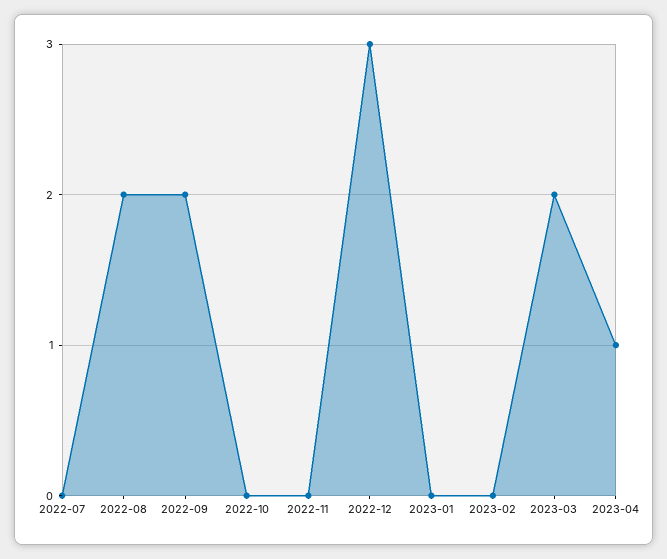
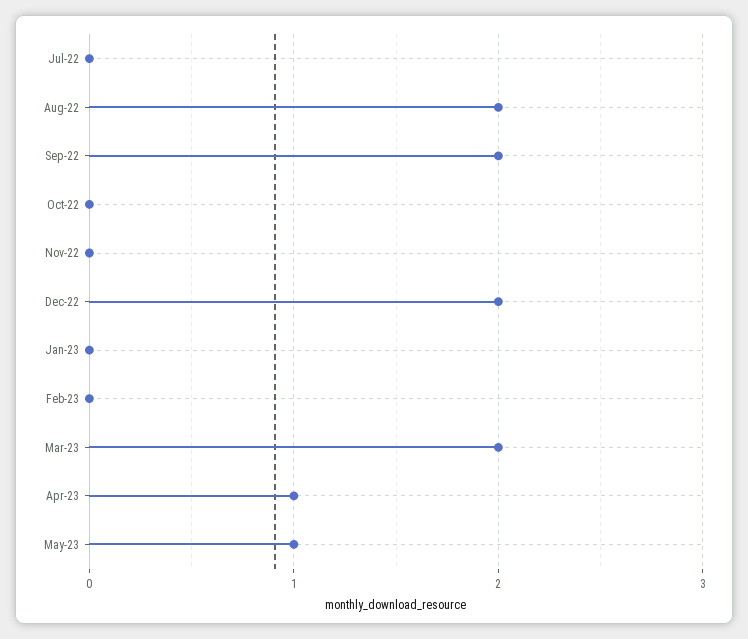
2022-12: 3 -> 2
May-23: none -> 1

